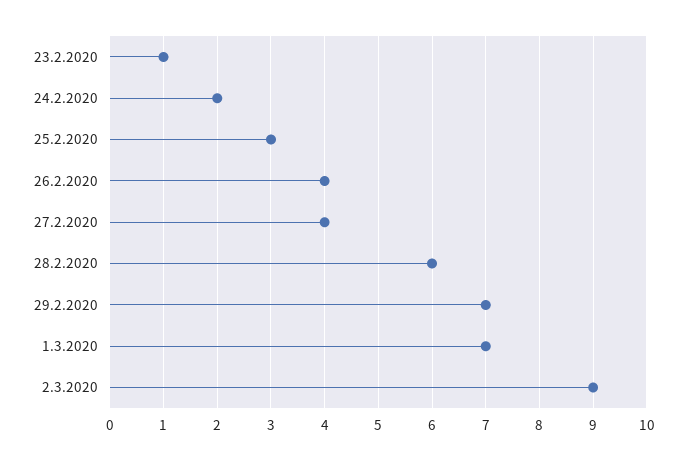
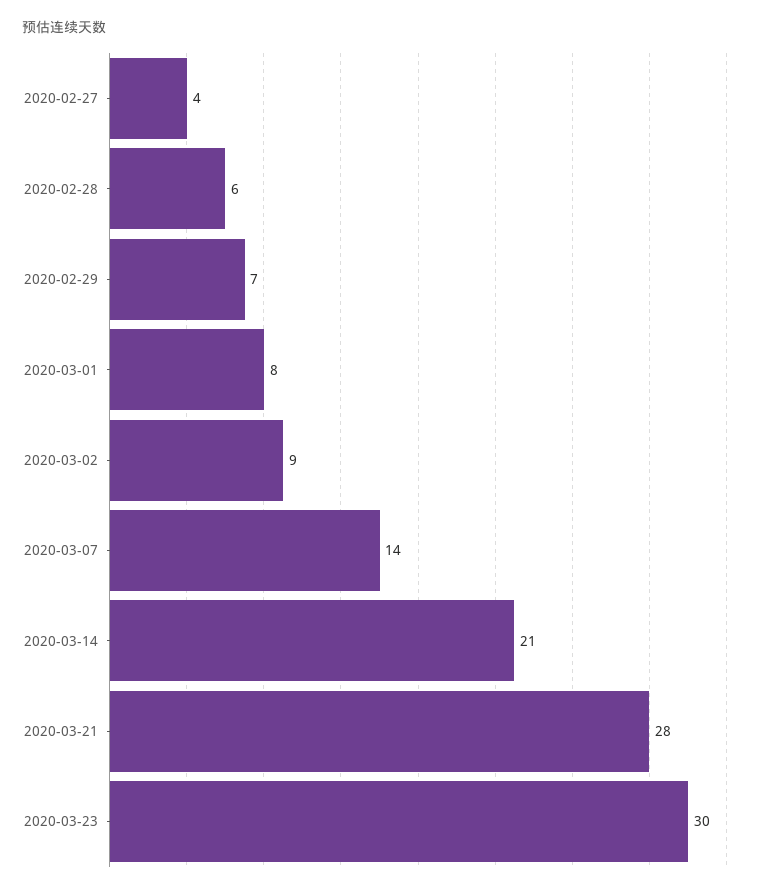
23.2.2020: 1 -> none
24.2.2020: 2 -> none
25.2.2020: 3 -> none
26.2.2020: 4 -> none
1.3.2020: 7 -> 8
2020-03-07: none -> 14
2020-03-14: none -> 21
2020-03-21: none -> 28
2020-03-23: none -> 30

